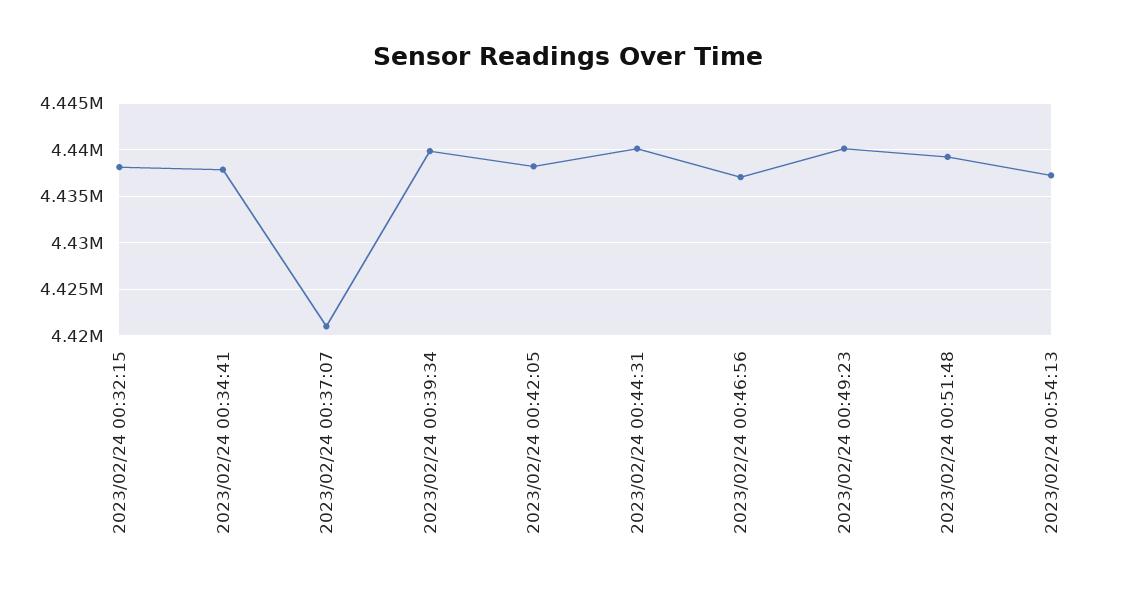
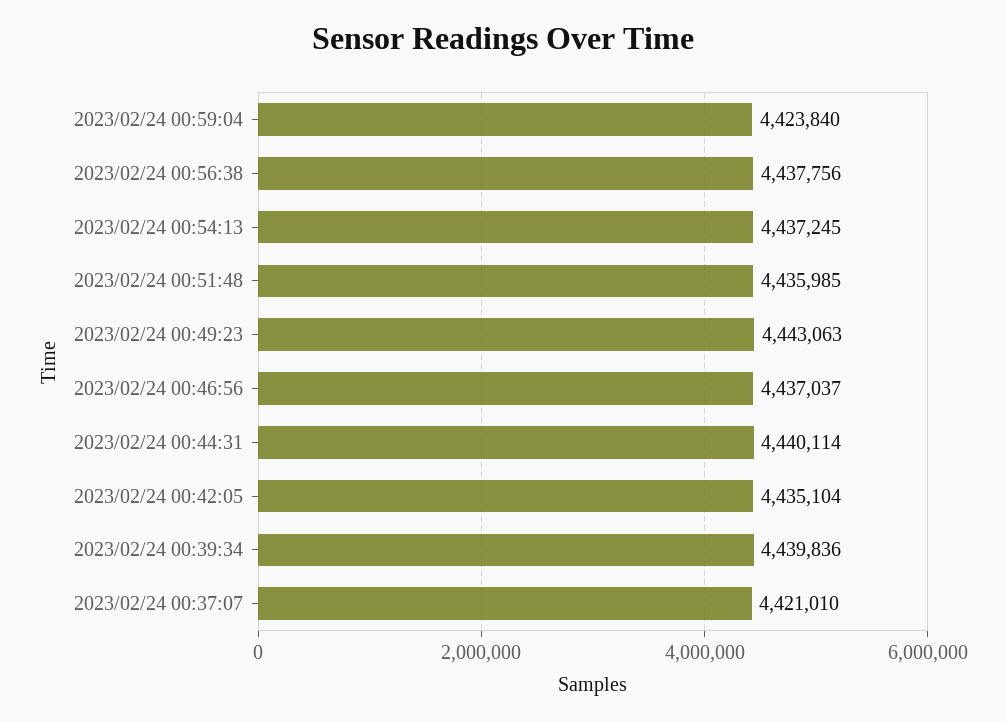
2023/02/24 00:32:15: 4438000 -> none
2023/02/24 00:34:41: 4438000 -> none
2023/02/24 00:42:05: 4438000 -> 4435104
2023/02/24 00:49:23: 4440000 -> 4443063
2023/02/24 00:51:48: 4439000 -> 4435985
2023/02/24 00:59:04: none -> 4423840
2023/02/24 00:56:38: none -> 4437756

